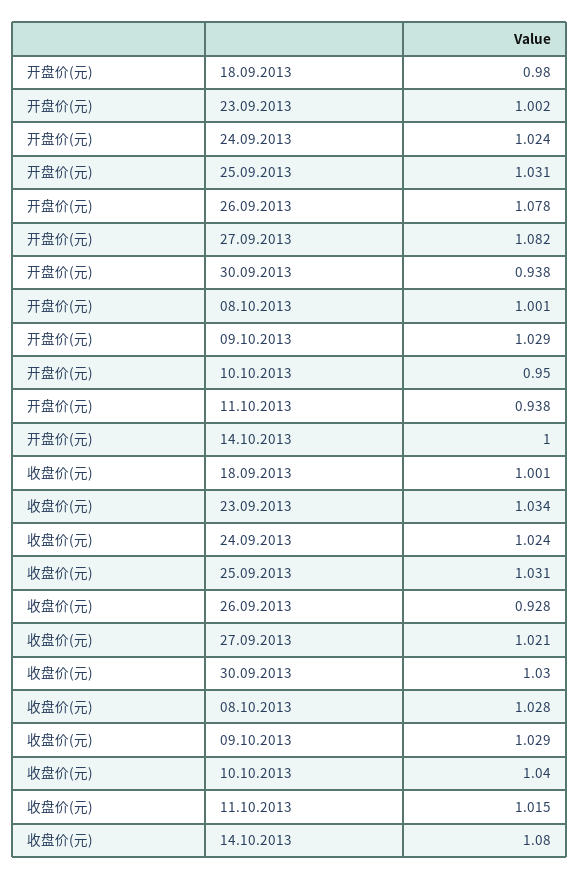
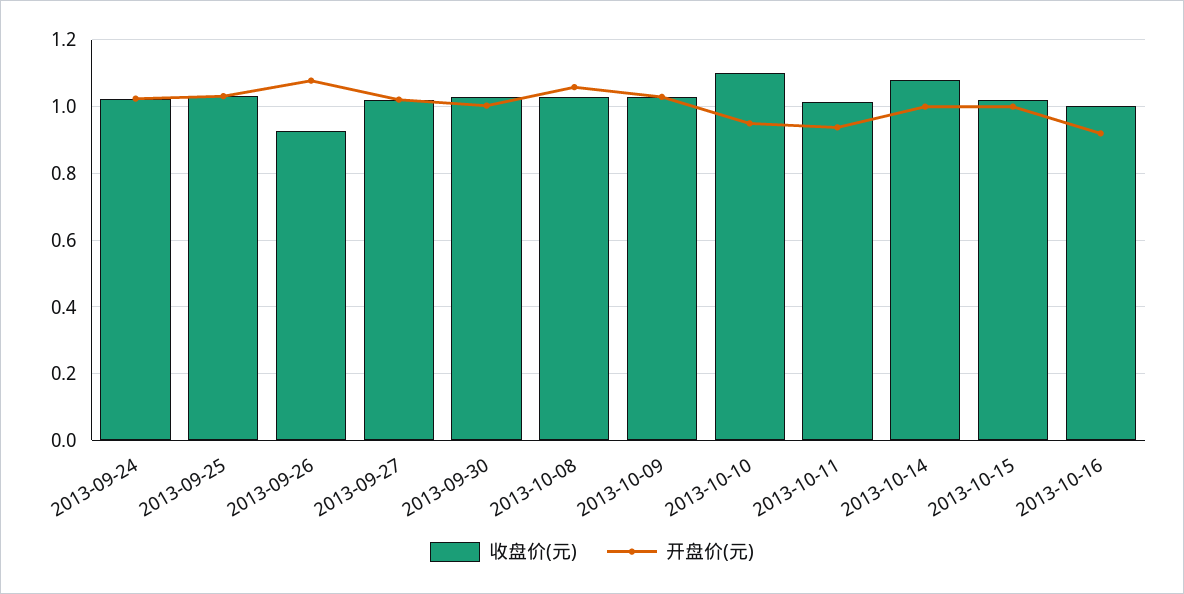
开盘价(元), 18.09.2013: 0.98 -> none
开盘价(元), 23.09.2013: 1.002 -> none
开盘价(元), 27.09.2013: 1.082 -> 1.02
开盘价(元), 30.09.2013: 0.938 -> 1
开盘价(元), 08.10.2013: 1.001 -> 1.06
收盘价(元), 18.09.2013: 1.001 -> none
收盘价(元), 23.09.2013: 1.034 -> none
收盘价(元), 10.10.2013: 1.04 -> 1.1
收盘价(元), 2013-10-15: none -> 1.02
开盘价(元), 2013-10-15: none -> 1
收盘价(元), 2013-10-16: none -> 1
开盘价(元), 2013-10-16: none -> 0.92

